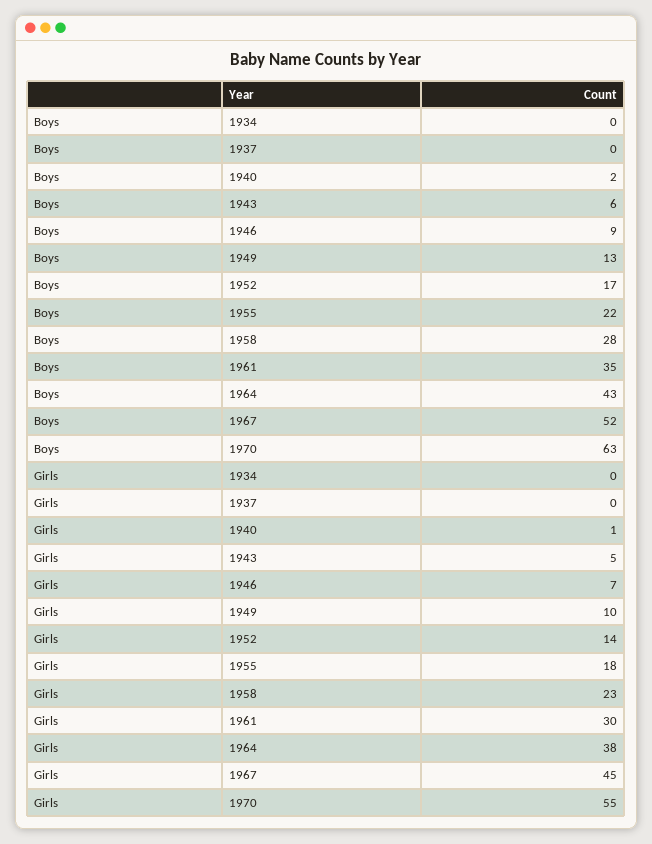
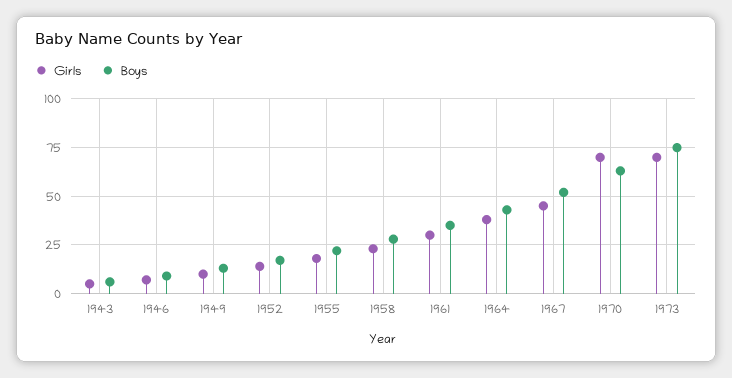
Boys, 1934: 0 -> none
Boys, 1937: 0 -> none
Boys, 1940: 2 -> none
Girls, 1934: 0 -> none
Girls, 1937: 0 -> none
Girls, 1940: 1 -> none
Girls, 1970: 55 -> 70
Girls, 1973: none -> 70
Boys, 1973: none -> 75

